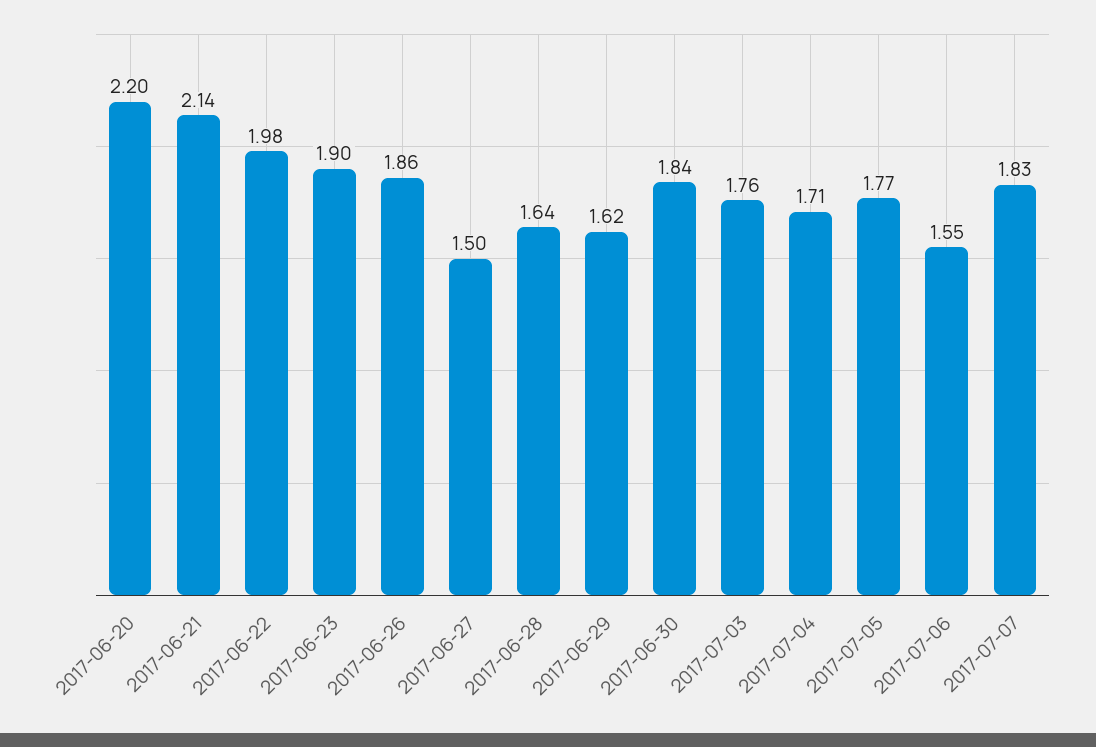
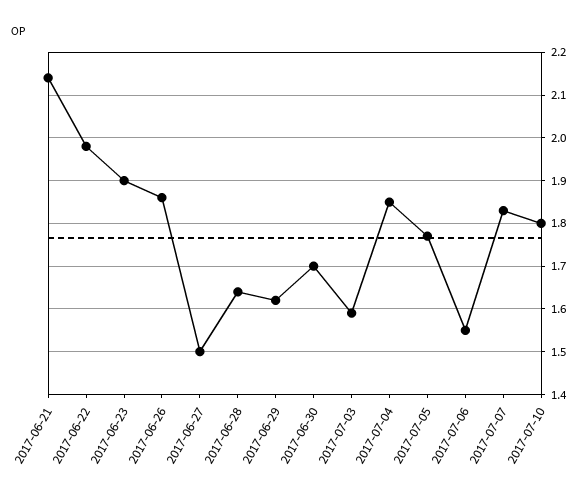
2017-06-20: 2.2 -> none
2017-06-30: 1.84 -> 1.7
2017-07-03: 1.76 -> 1.6
2017-07-04: 1.71 -> 1.85
2017-07-10: none -> 1.8

